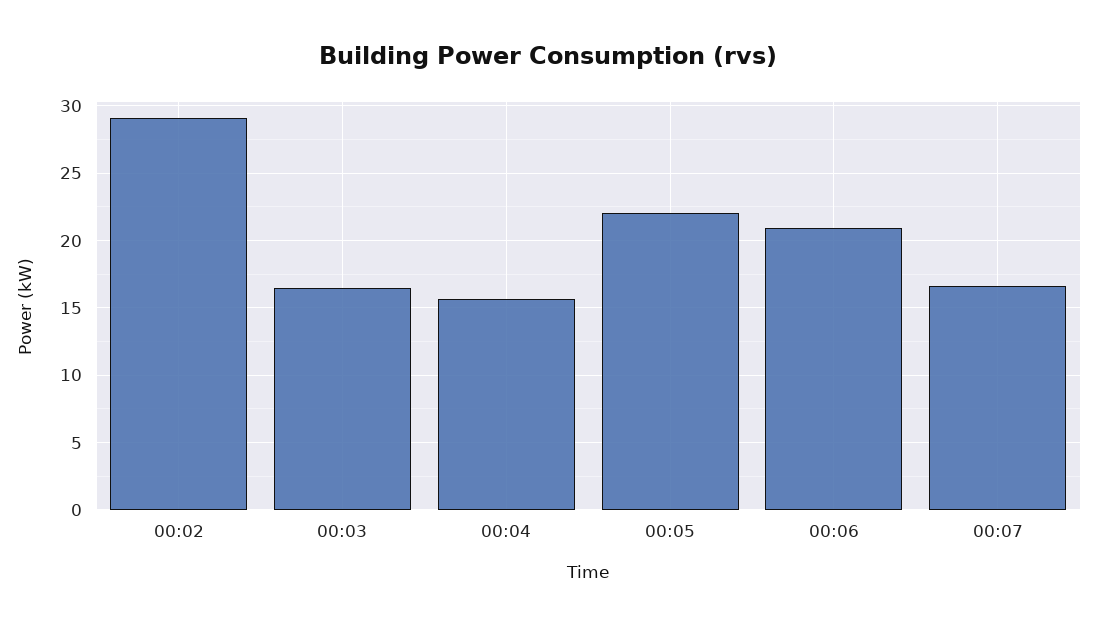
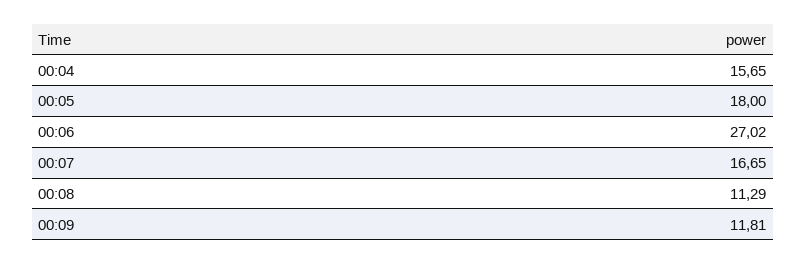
00:02: 29 -> none
00:03: 16.5 -> none
00:05: 22 -> 18
00:06: 21 -> 27.02
00:08: none -> 11.29
00:09: none -> 11.81

